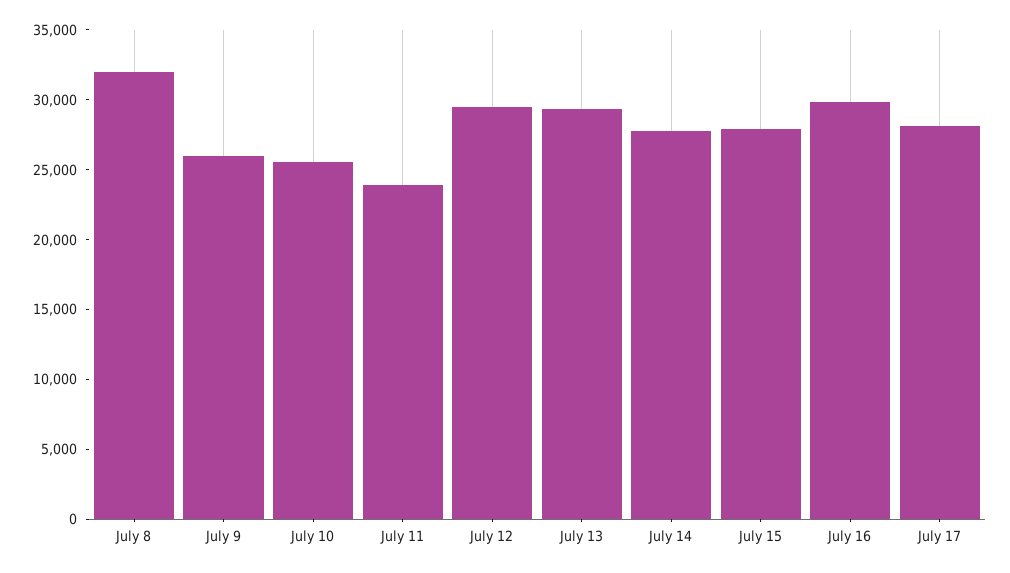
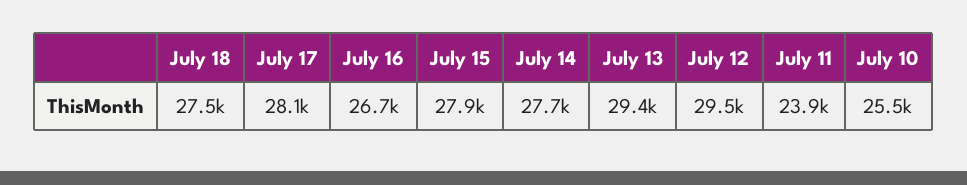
July 8: 32000 -> none
July 9: 26000 -> none
July 16: 30000 -> 26700
July 18: none -> 27500

